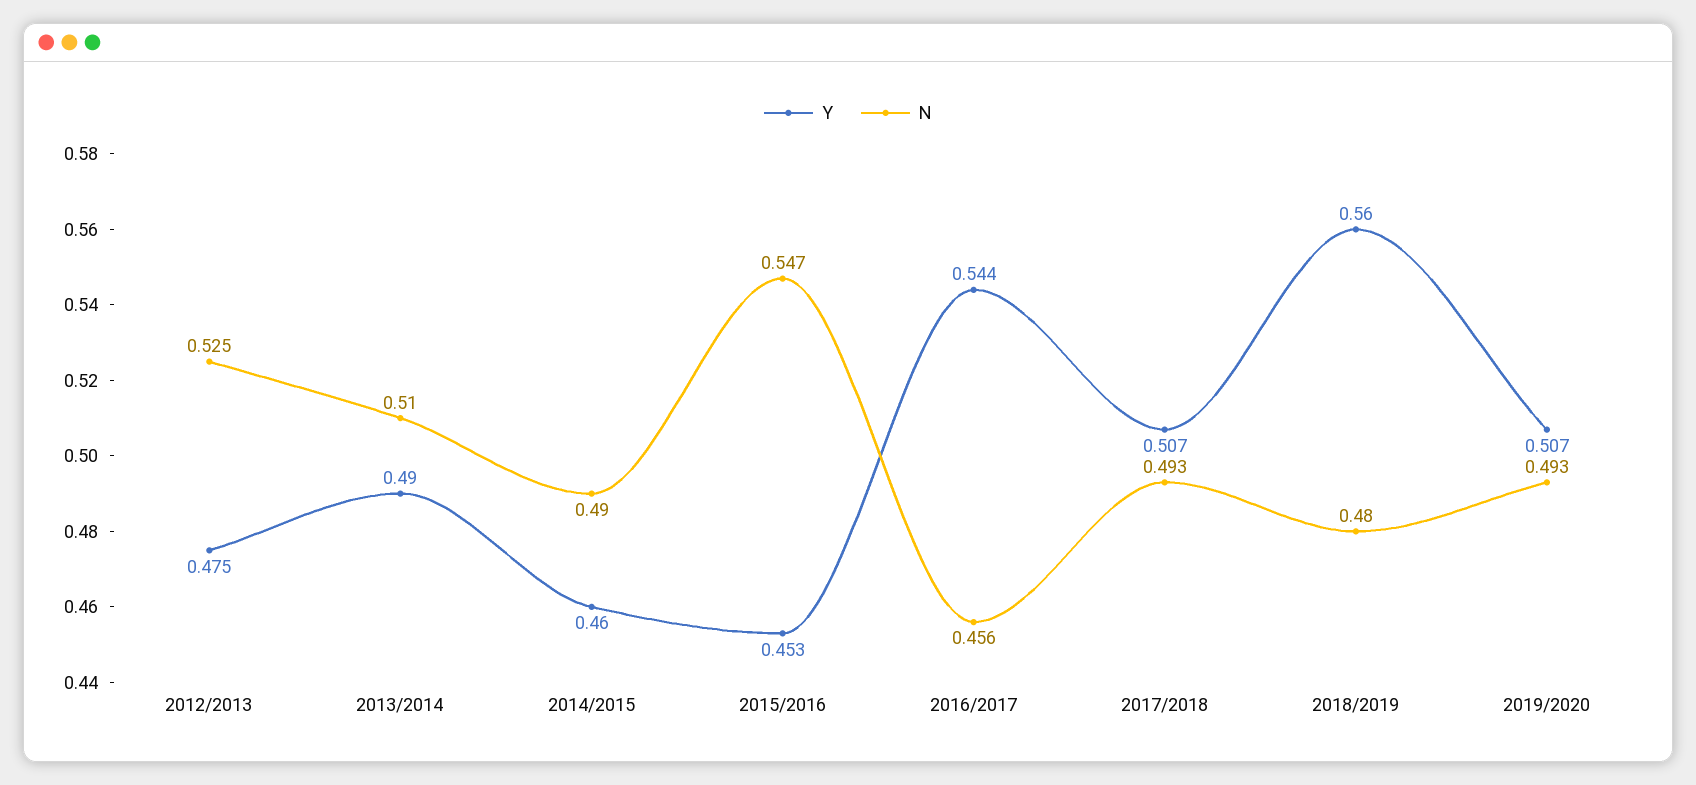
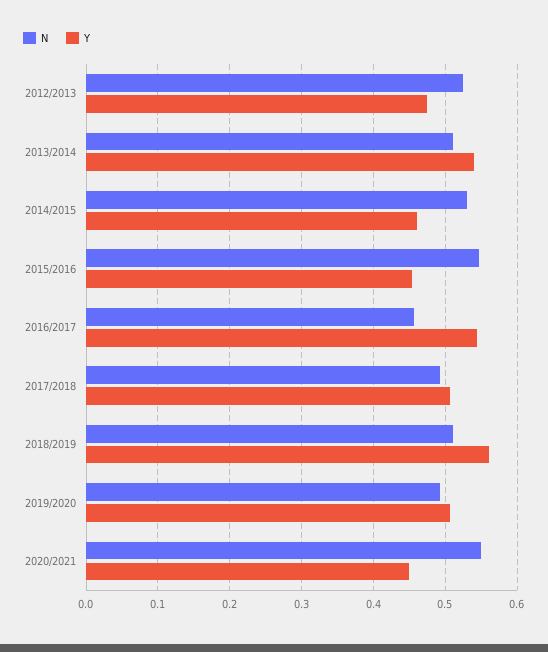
Y, 2013/2014: 0.49 -> 0.54
N, 2014/2015: 0.49 -> 0.53
N, 2018/2019: 0.48 -> 0.51
N, 2020/2021: none -> 0.55
Y, 2020/2021: none -> 0.45

